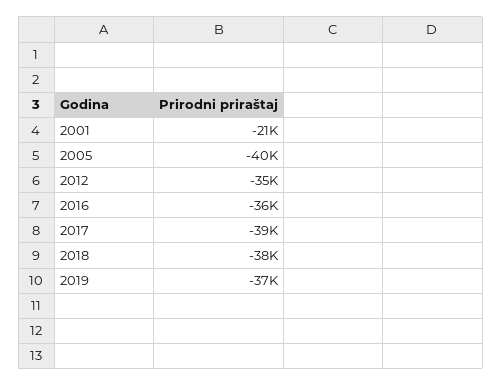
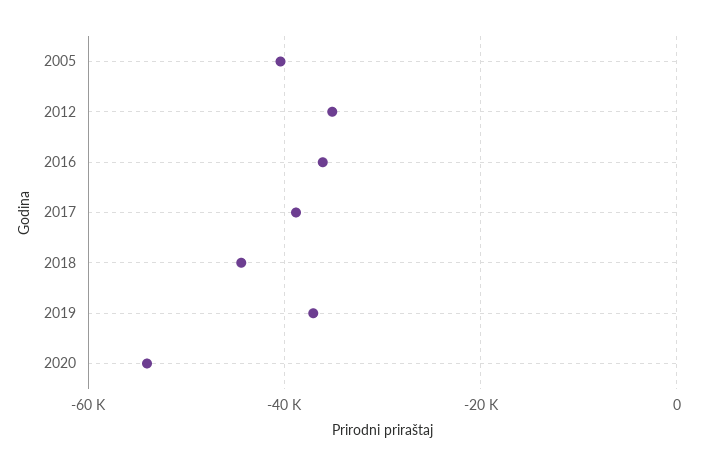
2001: -21000 -> none
2018: -38000 -> -44000
2020: none -> -54000

